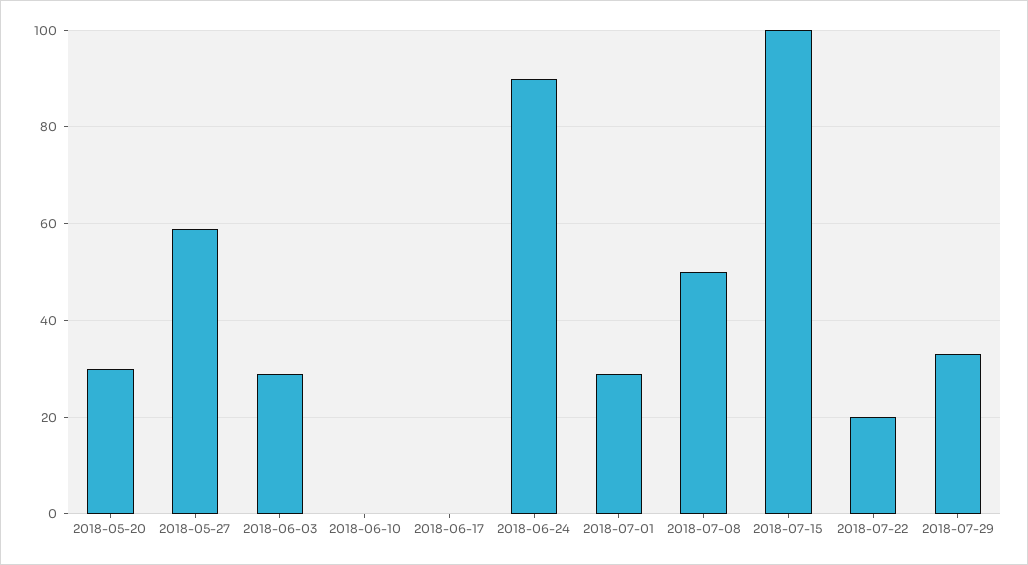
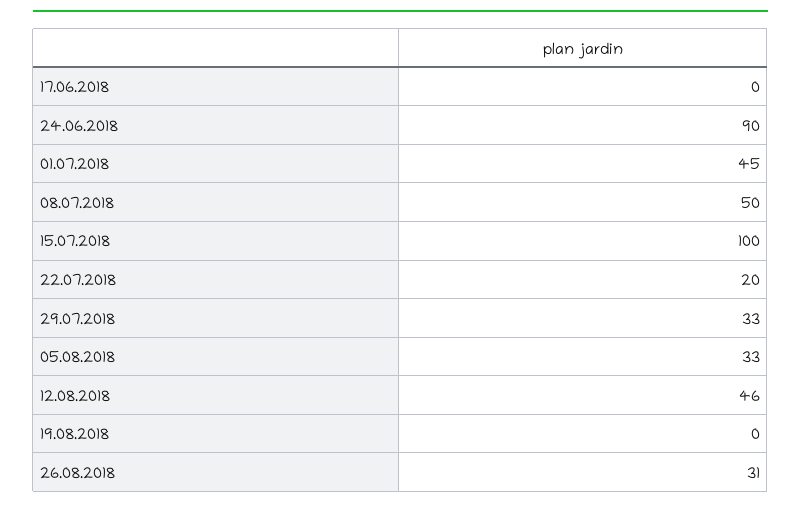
2018-05-20: 30 -> none
2018-05-27: 60 -> none
2018-06-03: 30 -> none
2018-06-10: 0 -> none
2018-07-01: 30 -> 45
05.08.2018: none -> 33
12.08.2018: none -> 46
19.08.2018: none -> 0
26.08.2018: none -> 31

